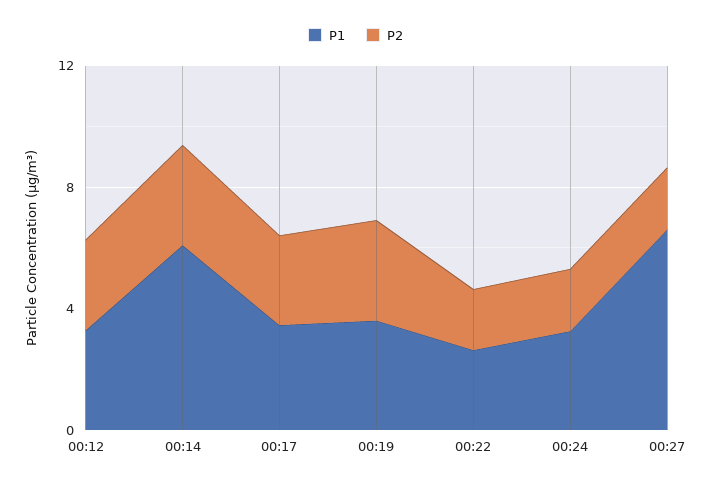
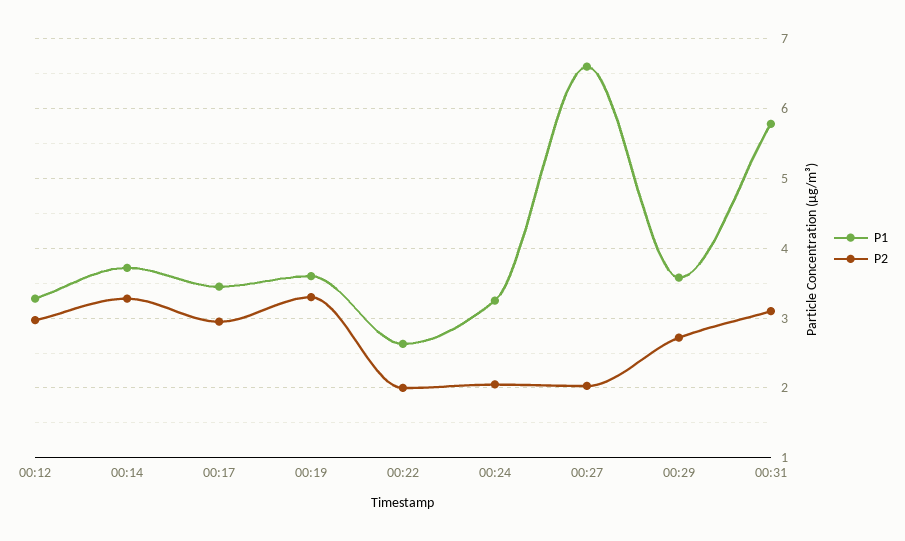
P1, 00:14: 6 -> 3.7
P1, 00:29: none -> 3.6
P2, 00:29: none -> 2.7
P1, 00:31: none -> 5.8
P2, 00:31: none -> 3.1

